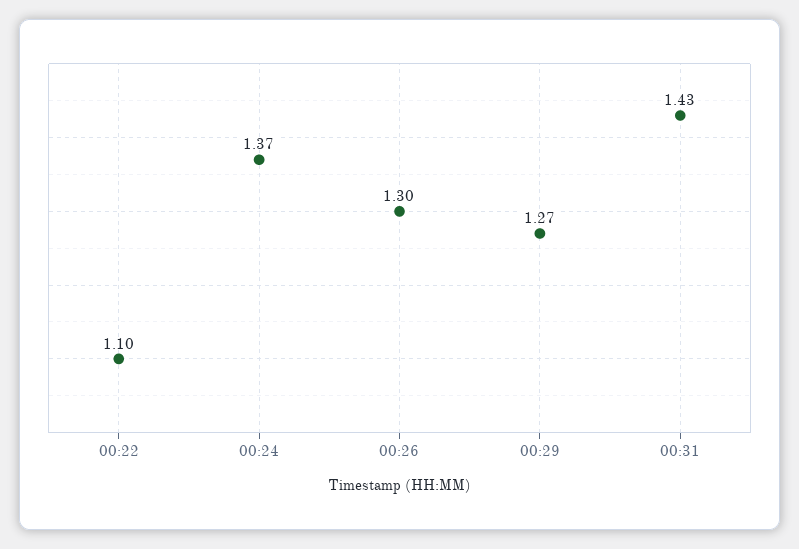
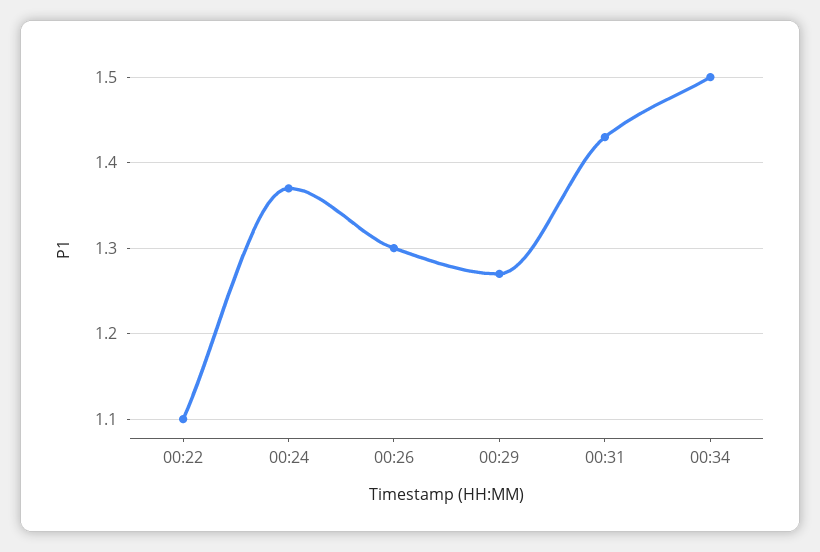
00:34: none -> 1.5

